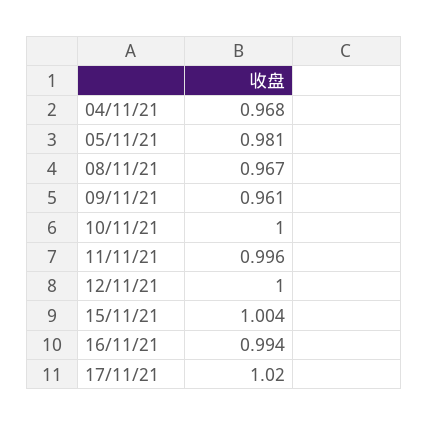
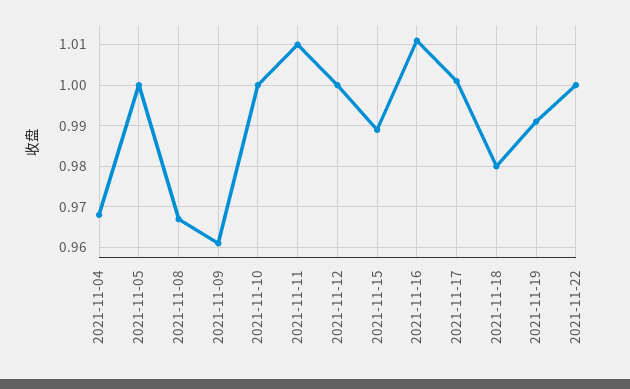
05/11/21: 0.981 -> 1
11/11/21: 0.996 -> 1.01
15/11/21: 1.004 -> 0.99
16/11/21: 0.994 -> 1.01
17/11/21: 1.02 -> 1
2021-11-18: none -> 0.98
2021-11-19: none -> 0.99
2021-11-22: none -> 1

